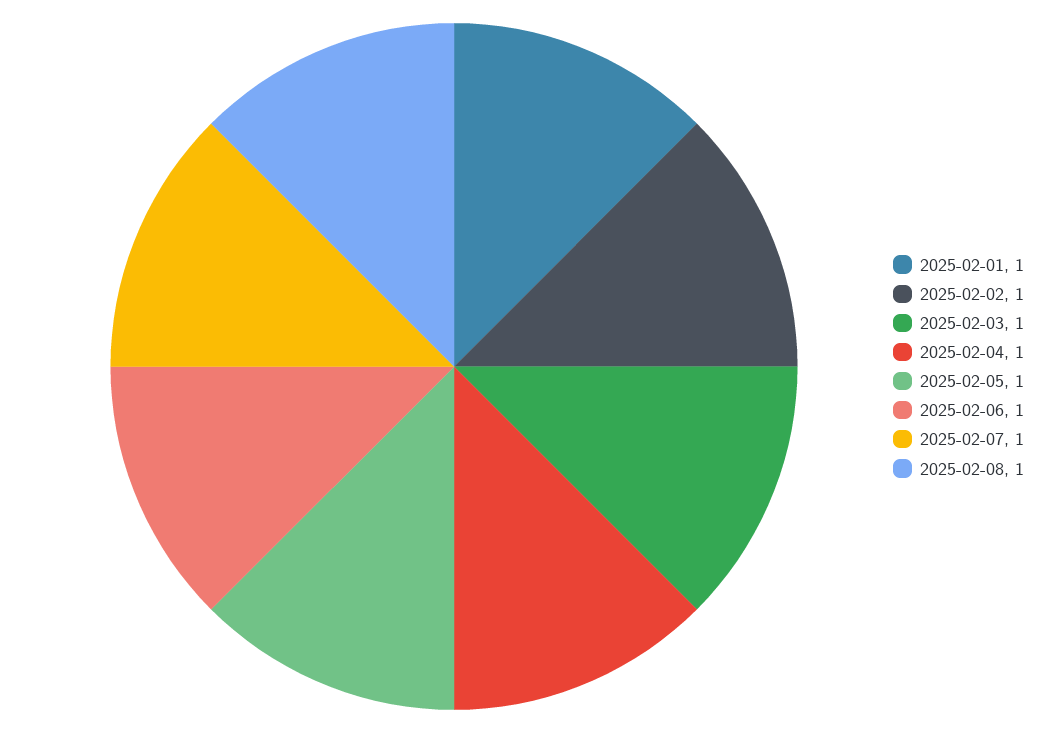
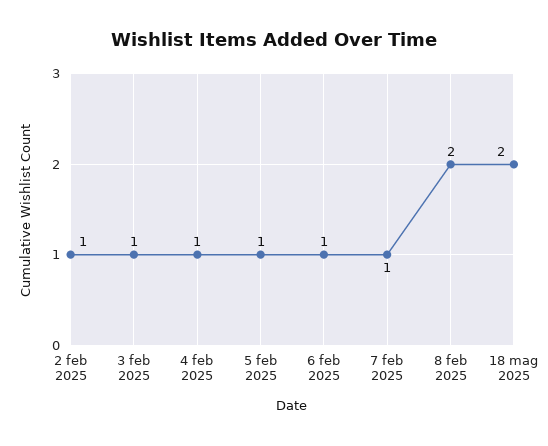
2025-02-01: 1 -> none
2025-02-08: 1 -> 2
18 mag 2025: none -> 2

